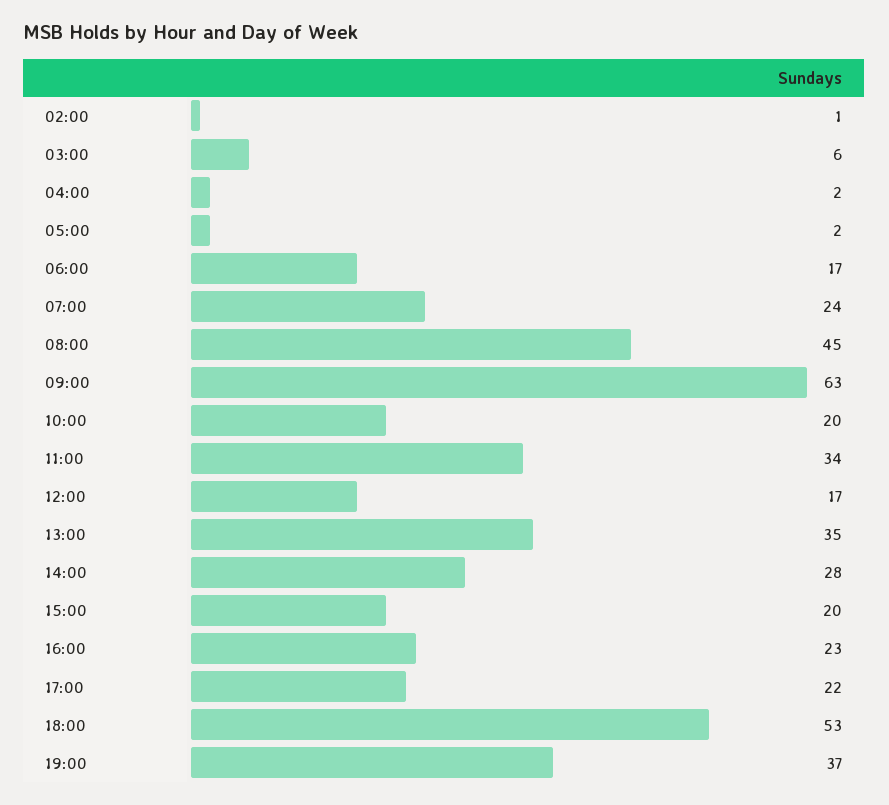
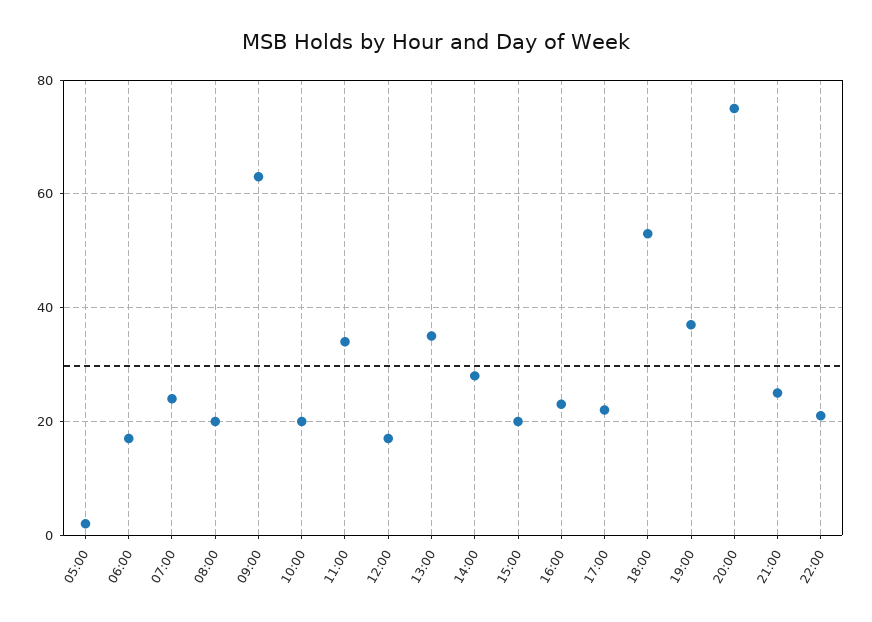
02:00: 1 -> none
03:00: 6 -> none
04:00: 2 -> none
08:00: 45 -> 20
20:00: none -> 75
21:00: none -> 25
22:00: none -> 20

